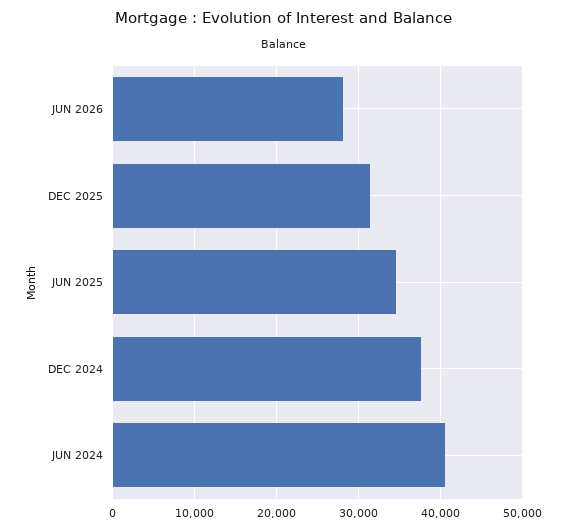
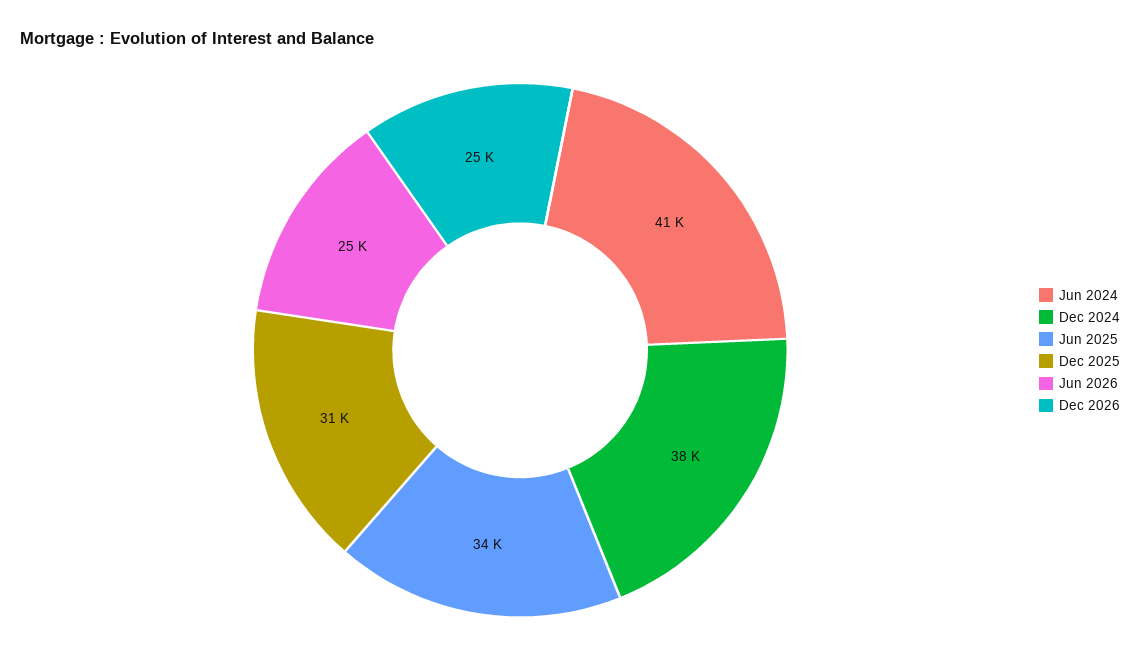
JUN 2026: 28000 -> 25000
Dec 2026: none -> 25000

